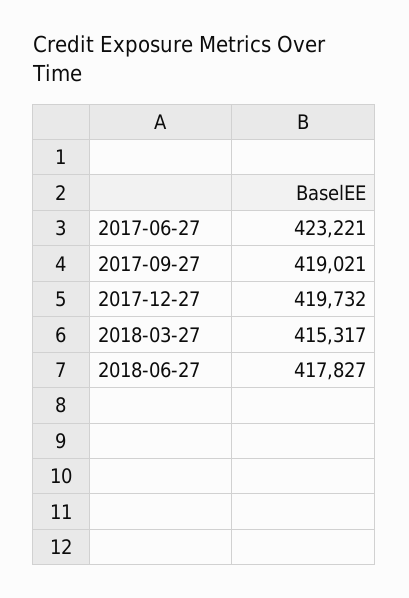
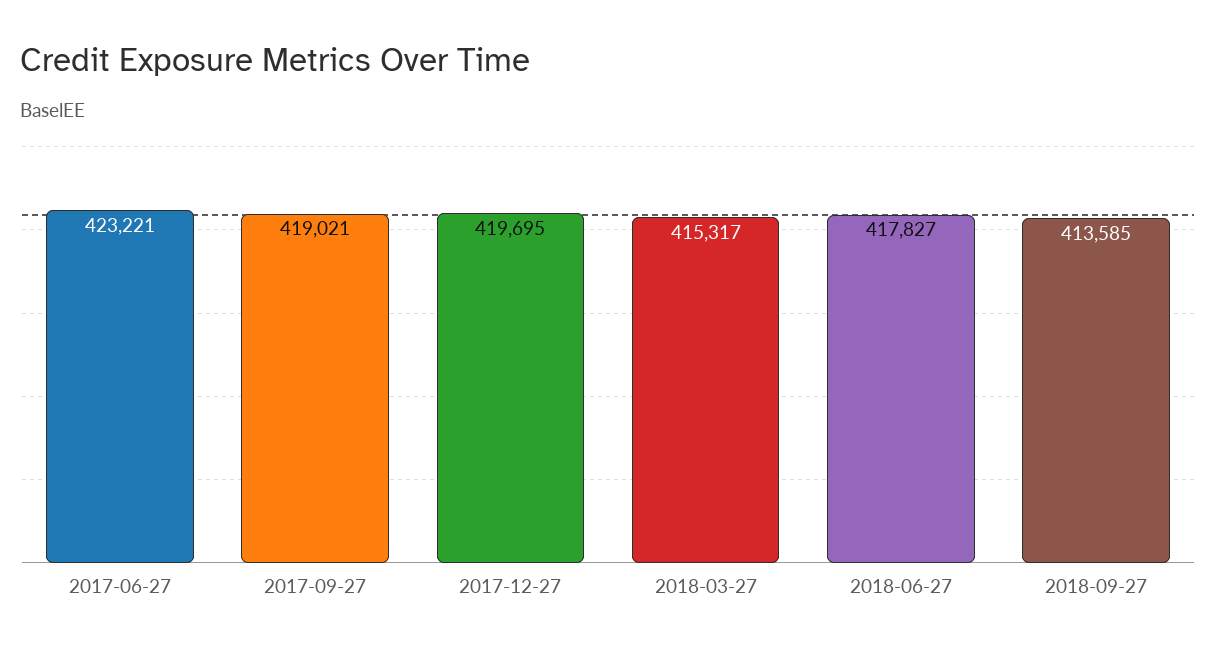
2017-12-27: 419732 -> 419695
2018-09-27: none -> 413585

